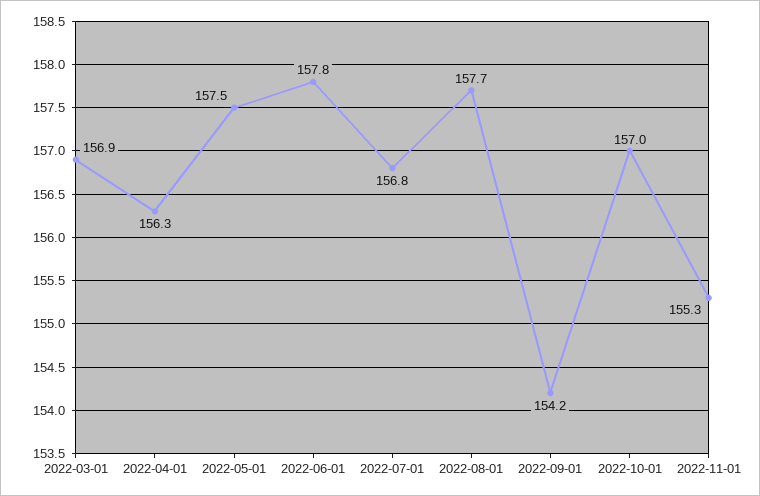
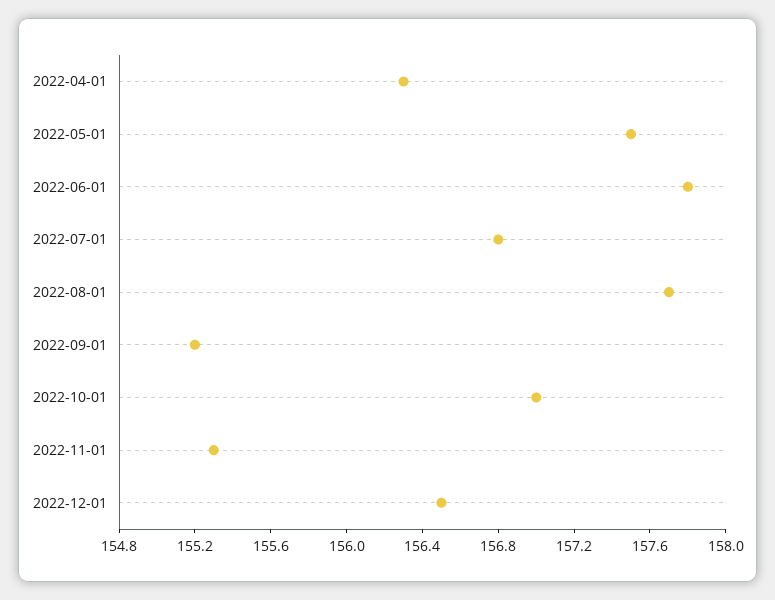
2022-03-01: 156.9 -> none
2022-09-01: 154.2 -> 155.2
2022-12-01: none -> 156.5

